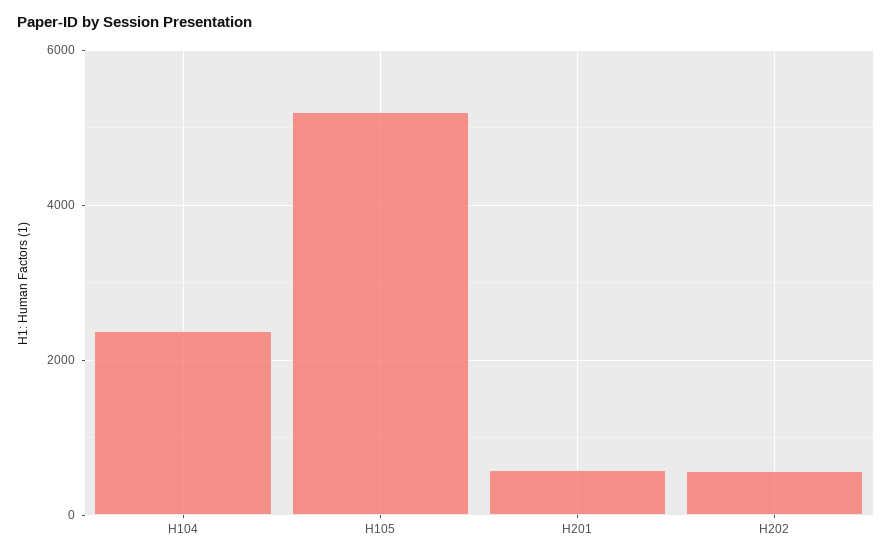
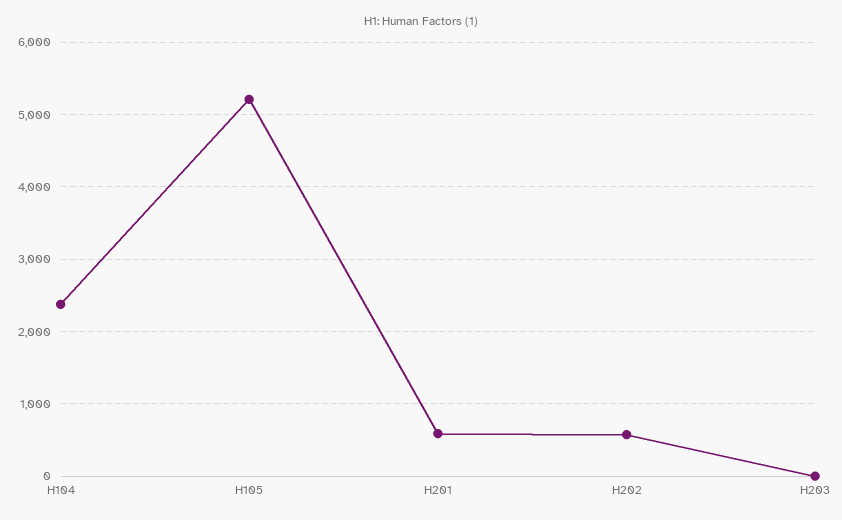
H203: none -> 0

